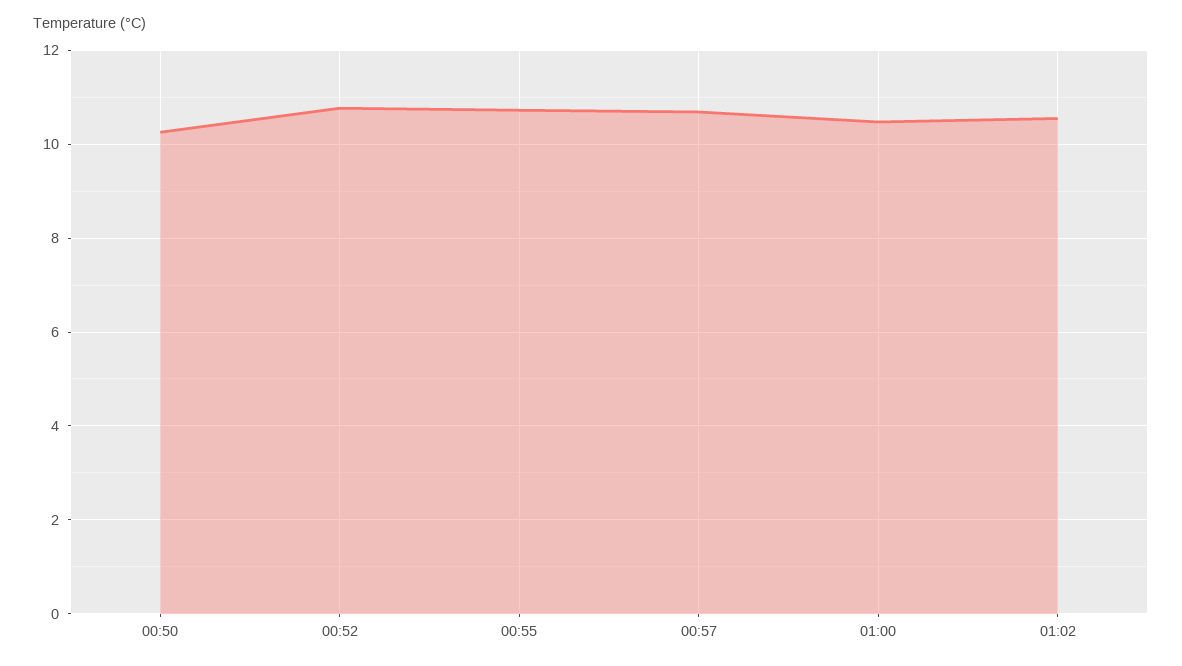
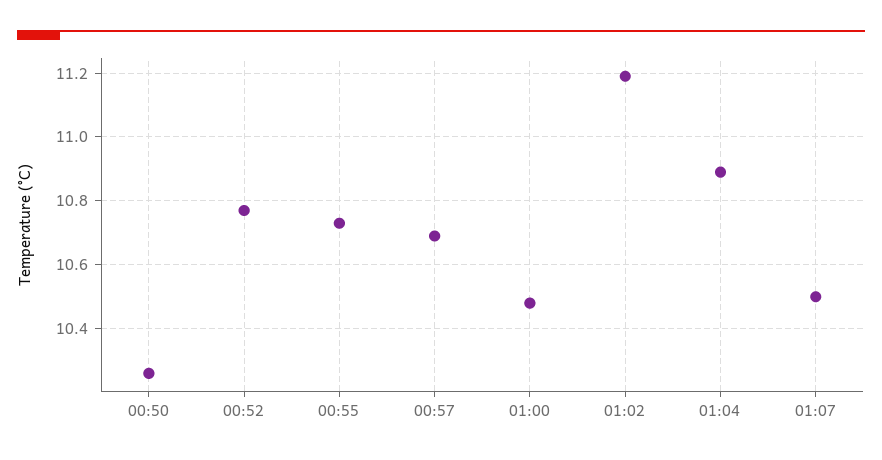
01:02: 10.6 -> 11.2
01:04: none -> 10.9
01:07: none -> 10.5

